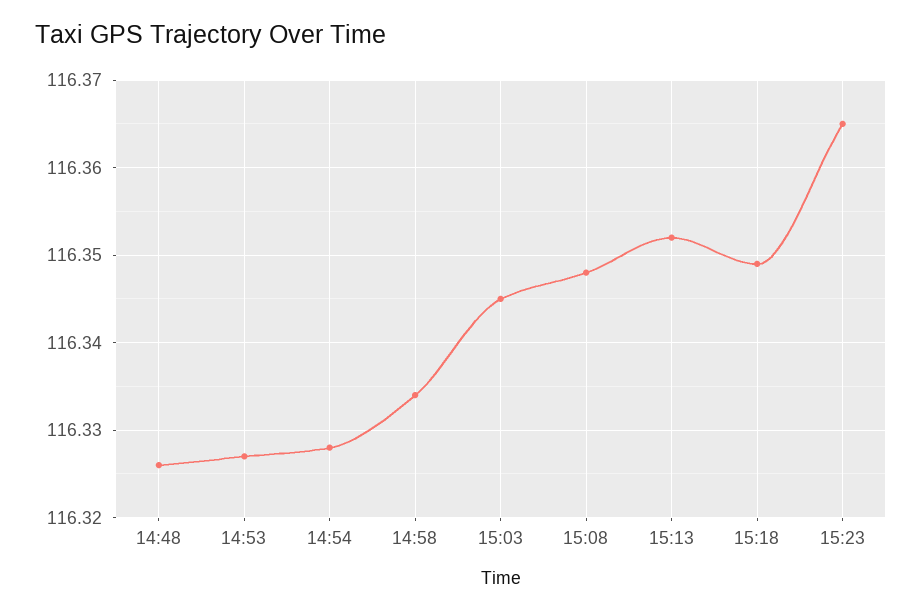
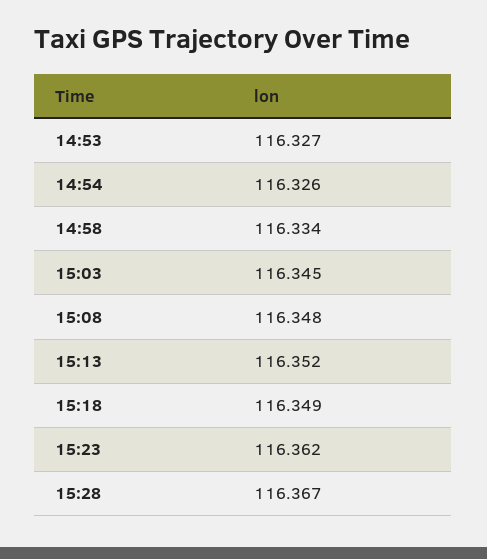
14:48: 116.326 -> none
14:54: 116.328 -> 116.326
15:23: 116.365 -> 116.362
15:28: none -> 116.367

